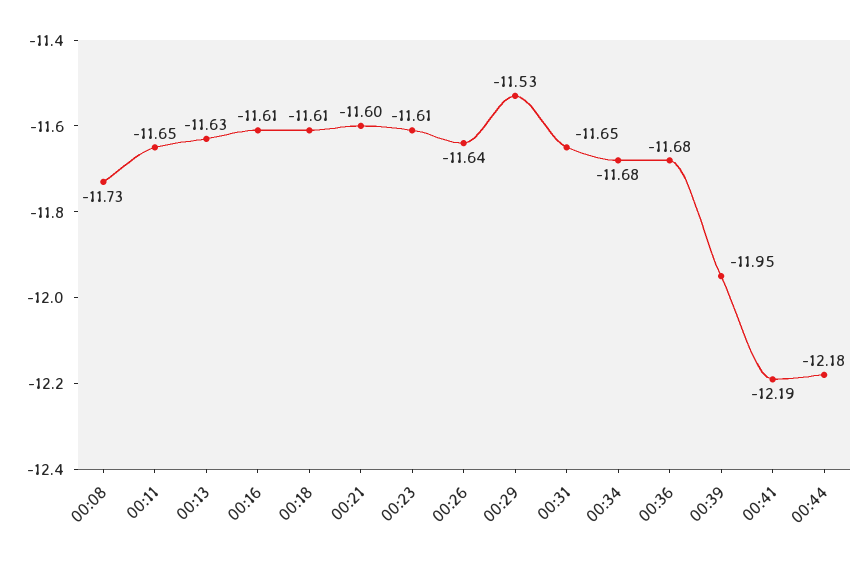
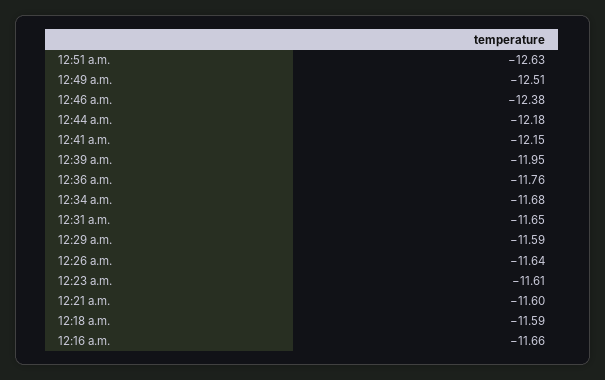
00:08: -11.73 -> none
00:11: -11.65 -> none
00:13: -11.63 -> none
00:16: -11.61 -> -11.66
00:18: -11.61 -> -11.59
00:29: -11.53 -> -11.59
00:36: -11.68 -> -11.76
00:41: -12.19 -> -12.15
12:51 a.m.: none -> -12.63
12:49 a.m.: none -> -12.51
12:46 a.m.: none -> -12.38

